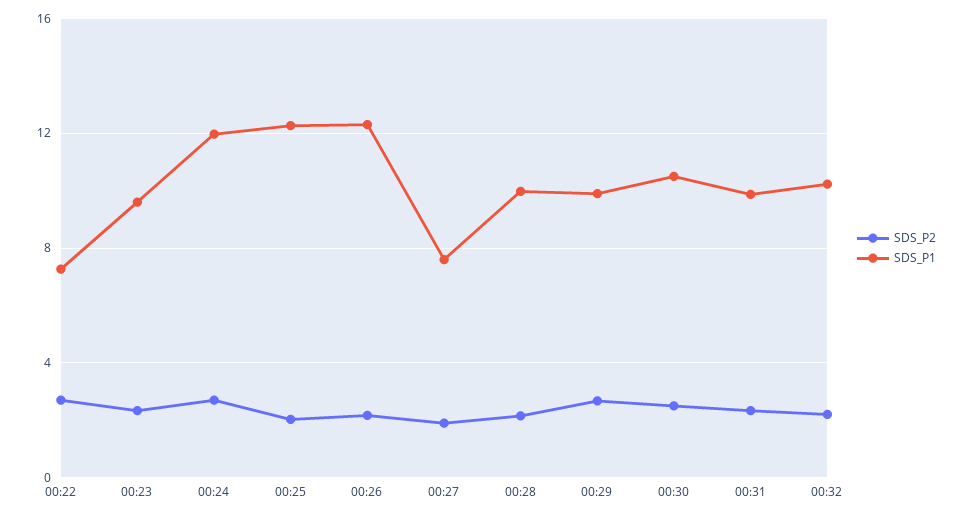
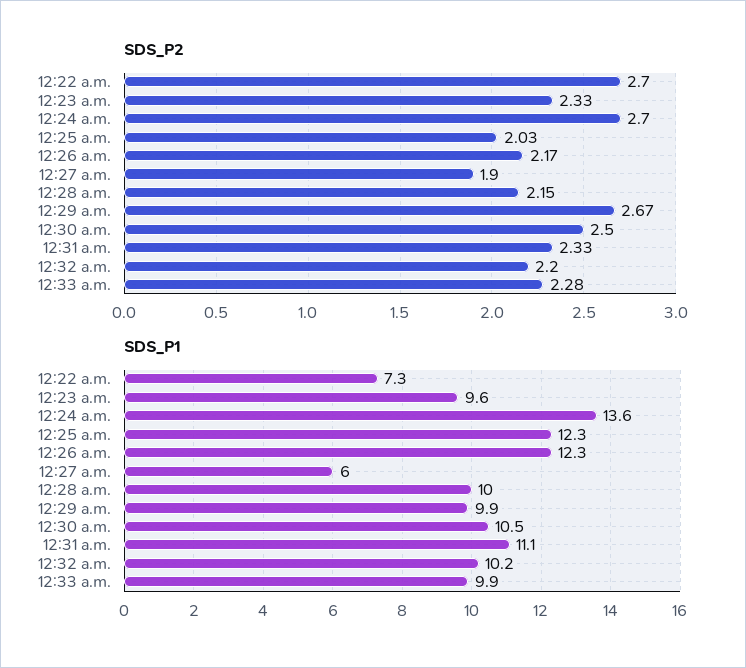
SDS_P1, 00:24: 12 -> 13.6
SDS_P1, 00:27: 7.5 -> 6
SDS_P1, 00:31: 10 -> 11.1
SDS_P2, 12:33 a.m.: none -> 2.28
SDS_P1, 12:33 a.m.: none -> 9.9

